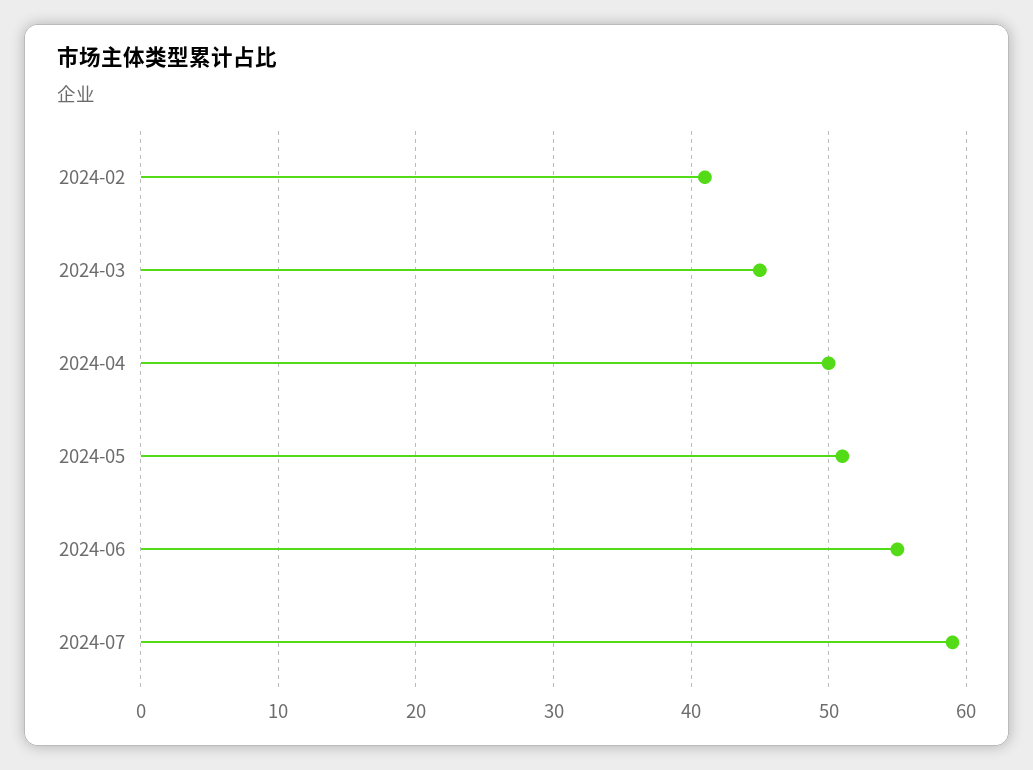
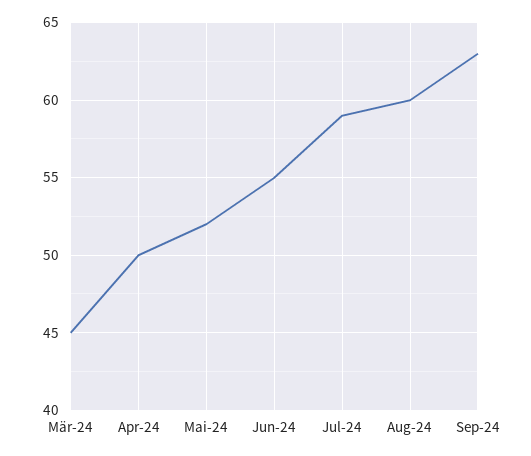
2024-02: 41 -> none
2024-05: 51 -> 52
Aug-24: none -> 60
Sep-24: none -> 63

